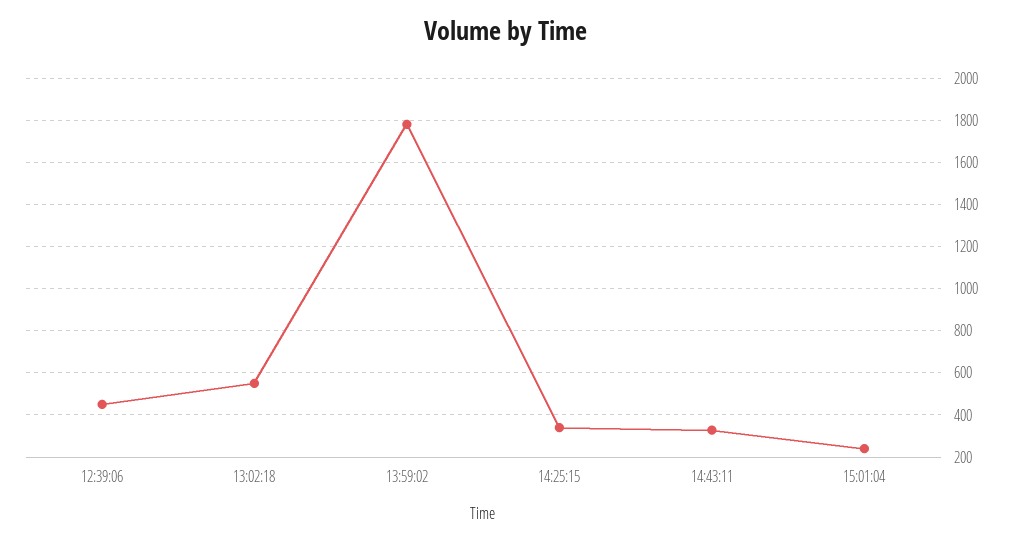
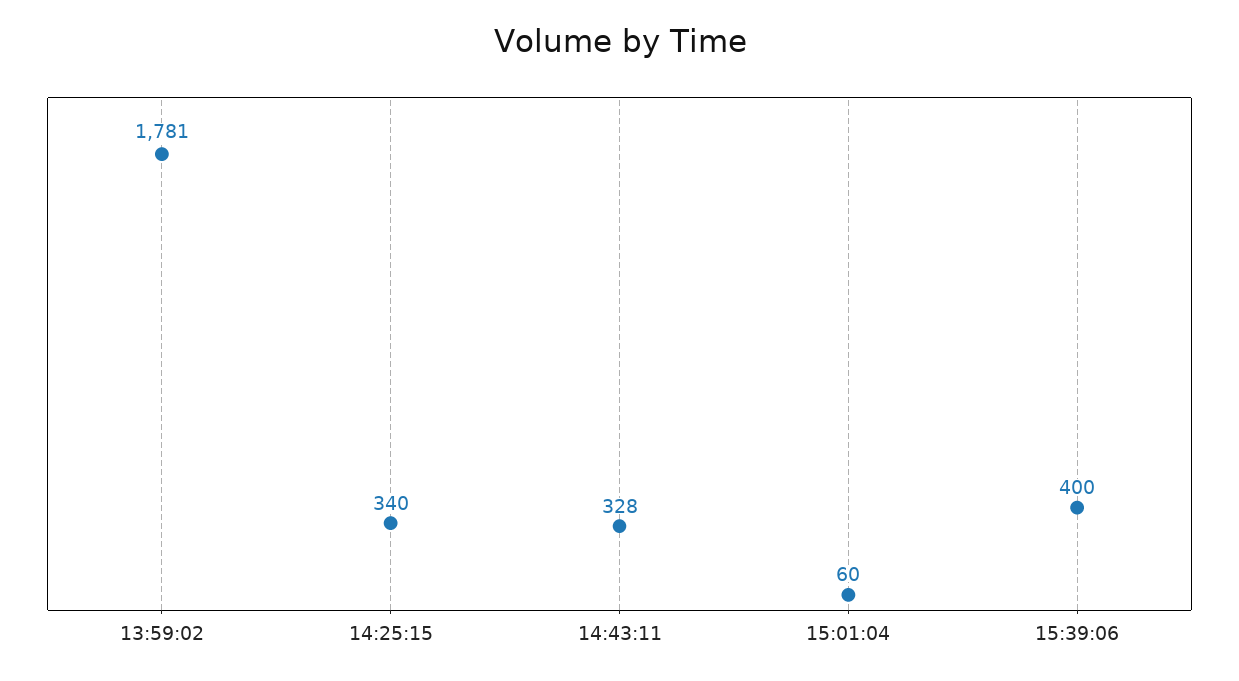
12:39:06: 450 -> none
13:02:18: 550 -> none
15:01:04: 250 -> 60
15:39:06: none -> 400

